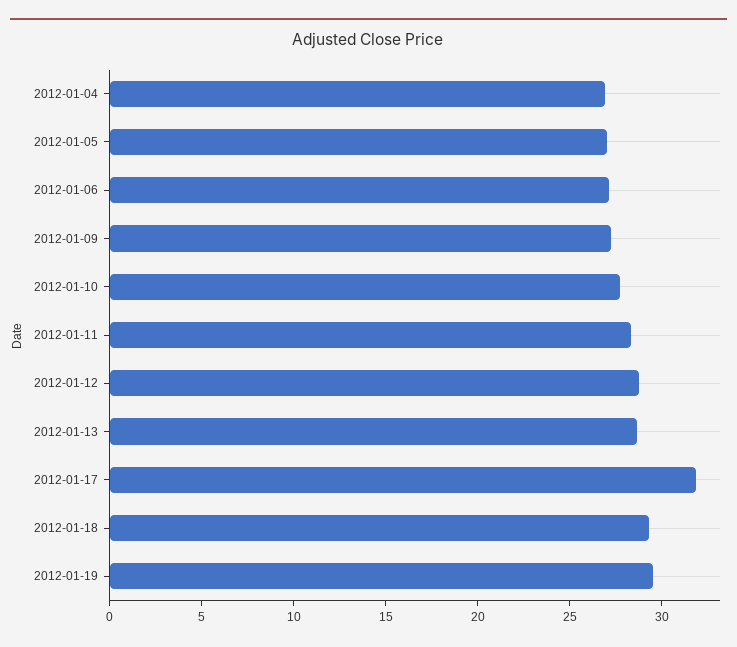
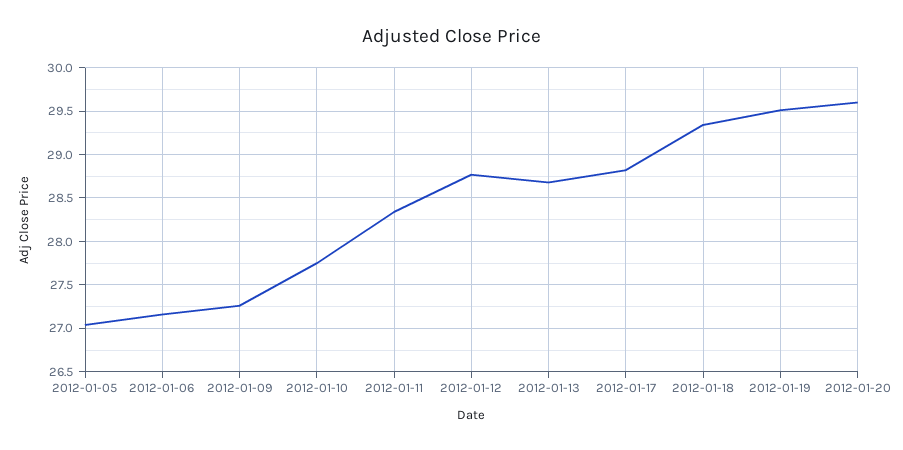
2012-01-04: 27 -> none
2012-01-17: 32 -> 28.8
2012-01-20: none -> 29.6

